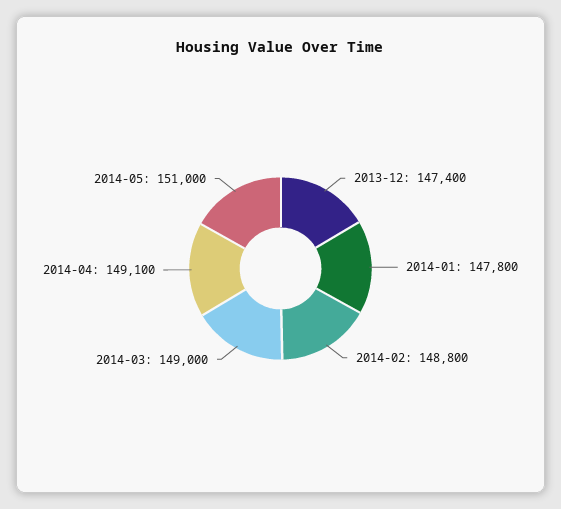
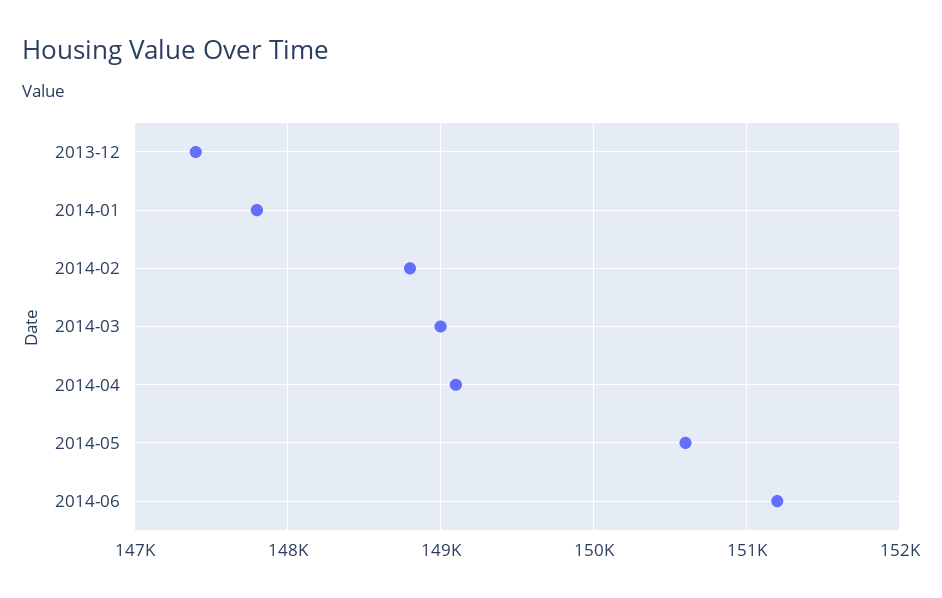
2014-05: 151000 -> 150600
2014-06: none -> 151200

